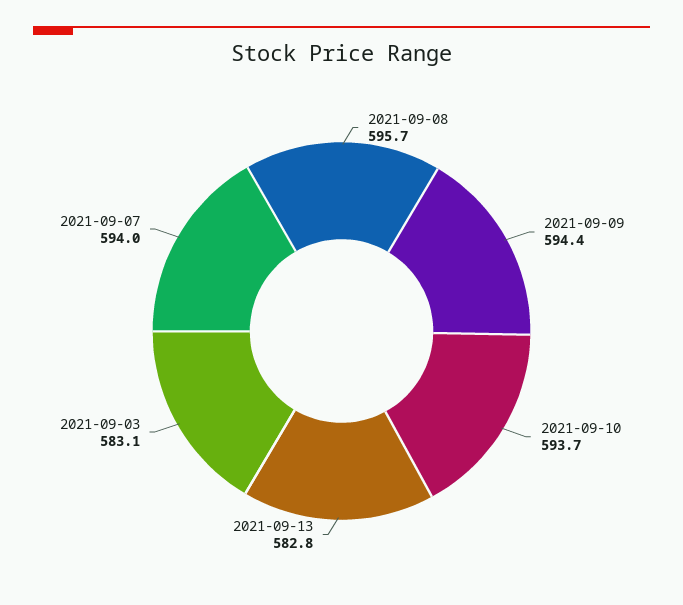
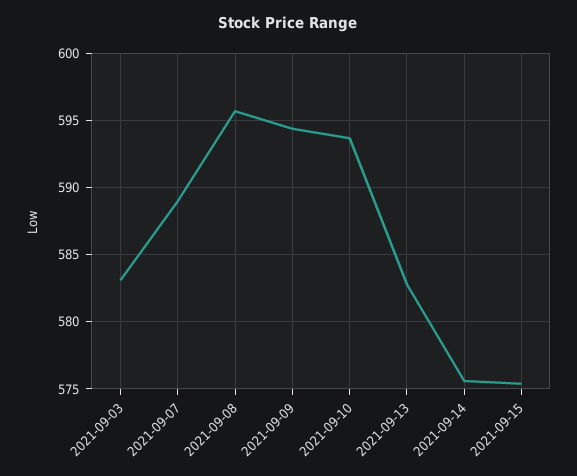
2021-09-07: 594 -> 589
2021-09-14: none -> 575.5
2021-09-15: none -> 575.5

